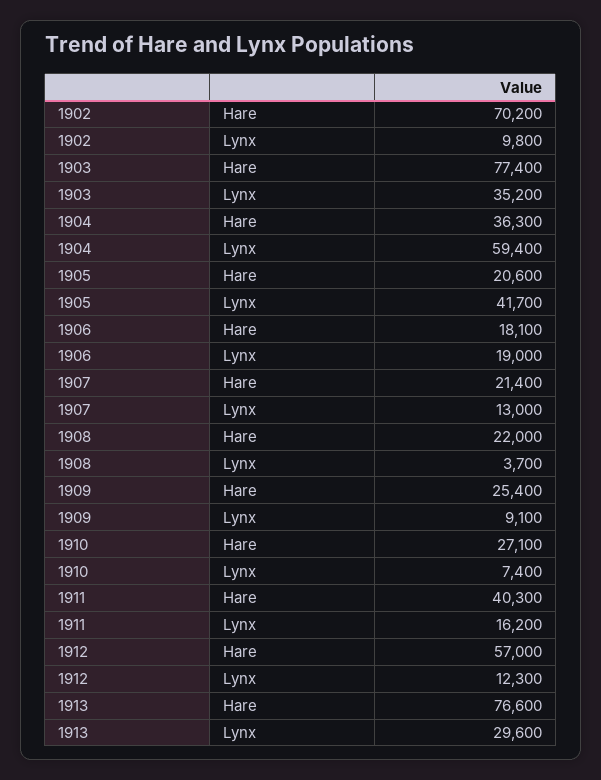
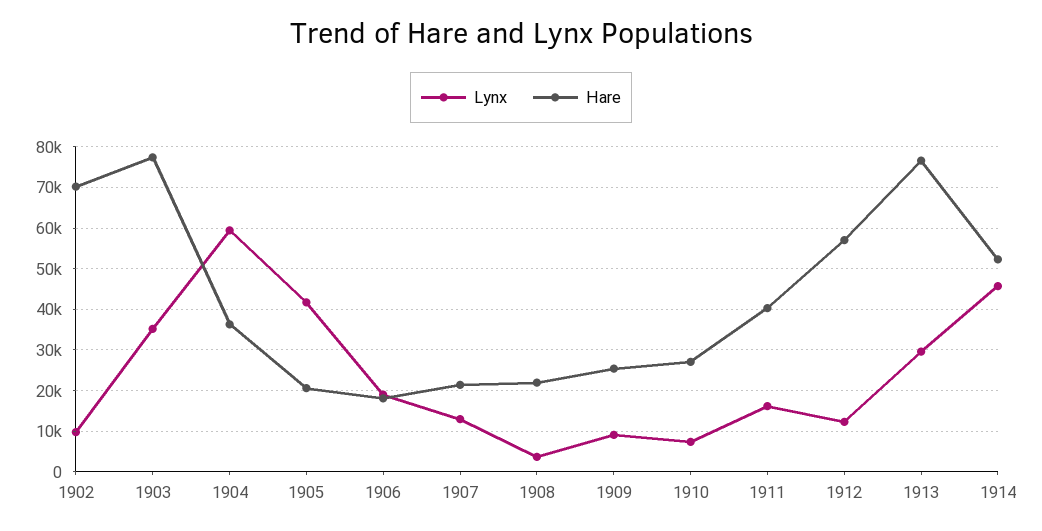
Lynx, 1914: none -> 46000
Hare, 1914: none -> 52000

